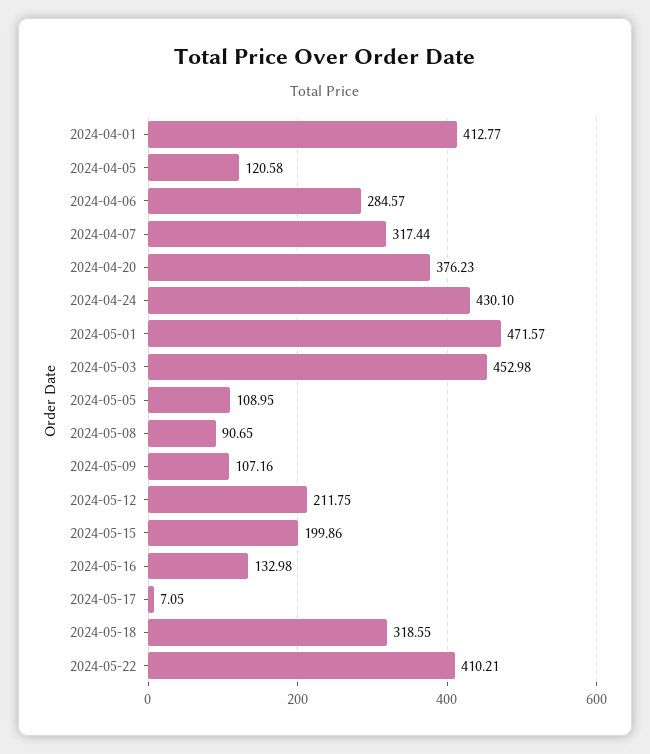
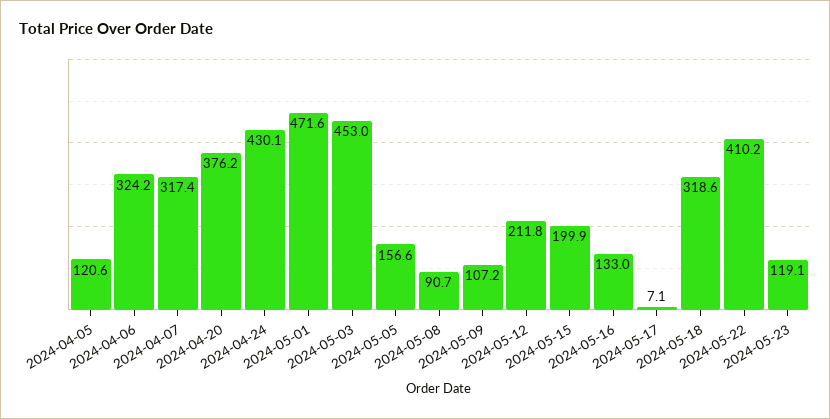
2024-04-01: 412.77 -> none
2024-04-06: 284.57 -> 324.2
2024-05-05: 108.95 -> 156.6
2024-05-23: none -> 119.1

